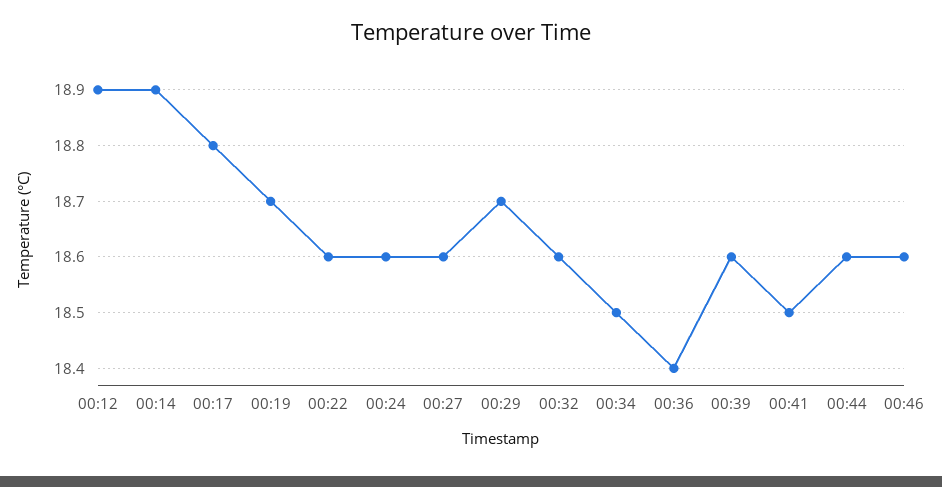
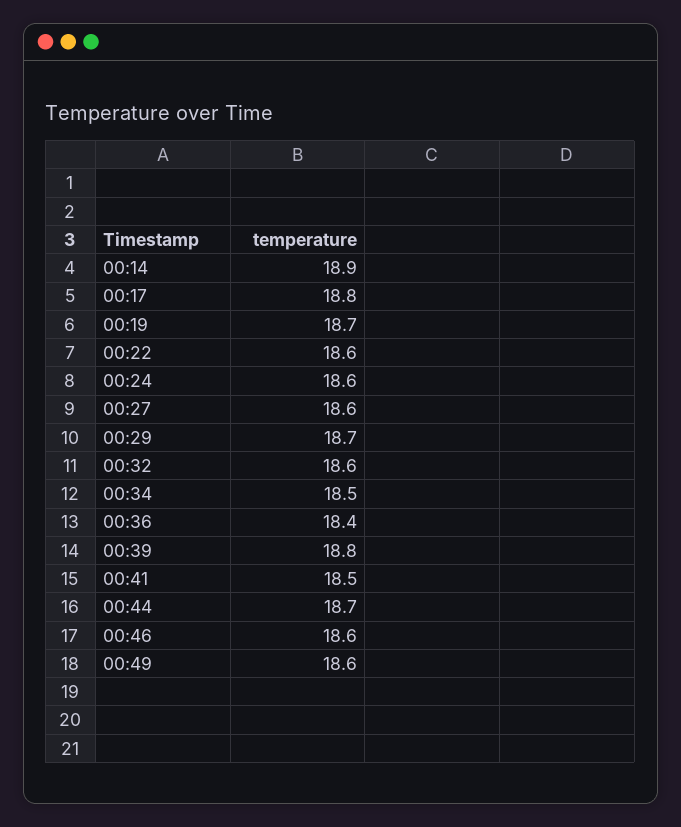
00:12: 18.9 -> none
00:39: 18.6 -> 18.8
00:44: 18.6 -> 18.7
00:49: none -> 18.6

